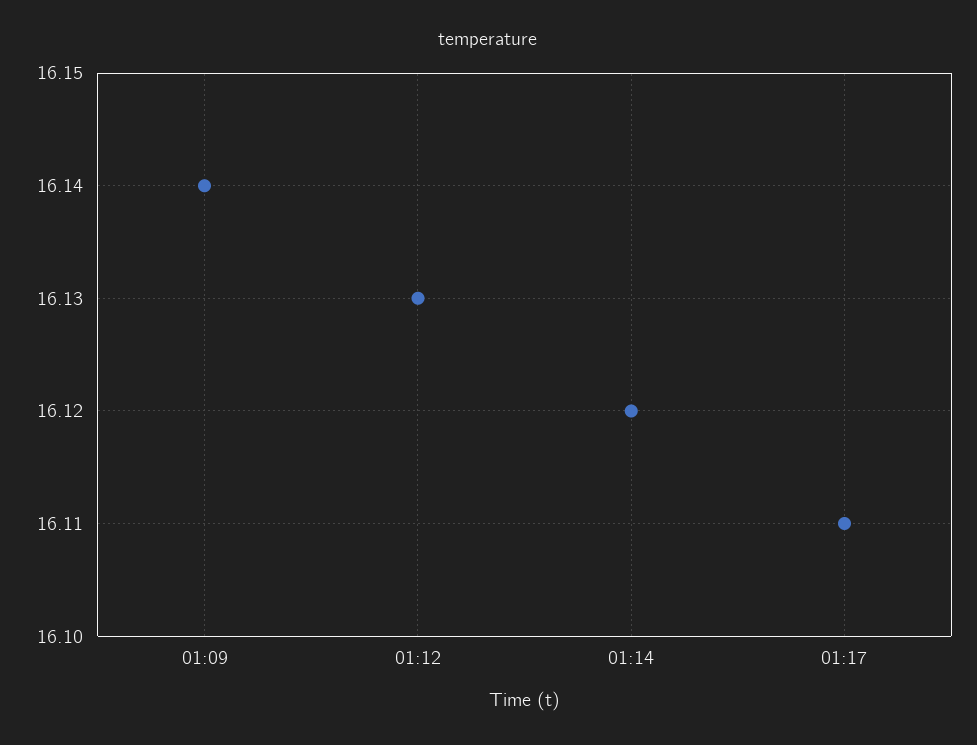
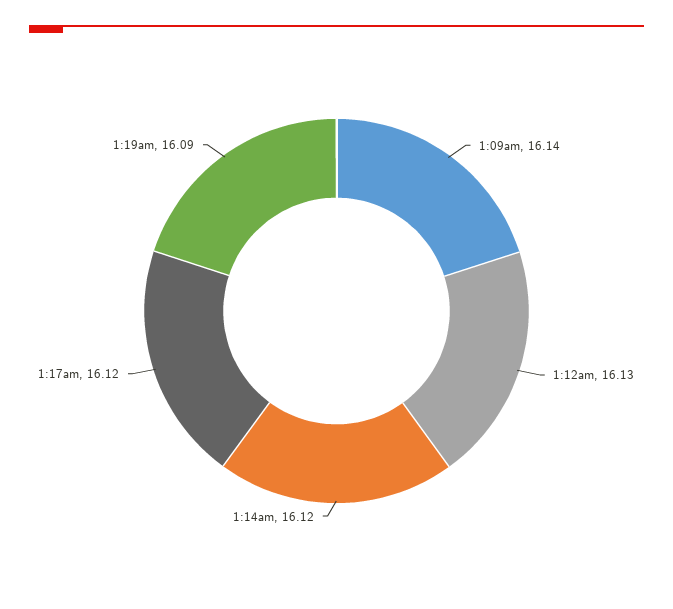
01:17: 16.11 -> 16.12
1:19am: none -> 16.09

